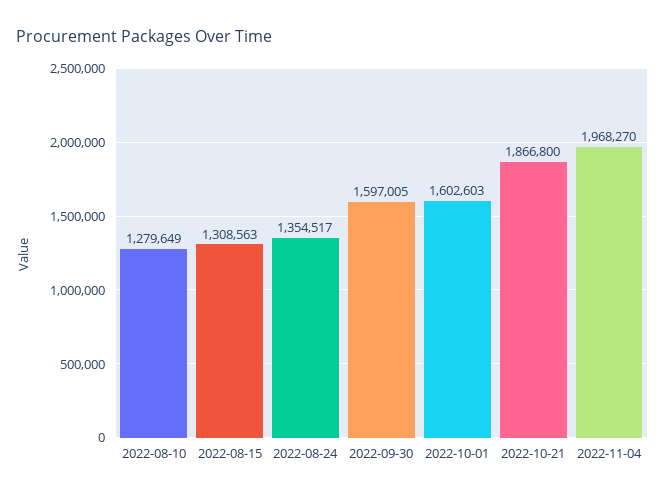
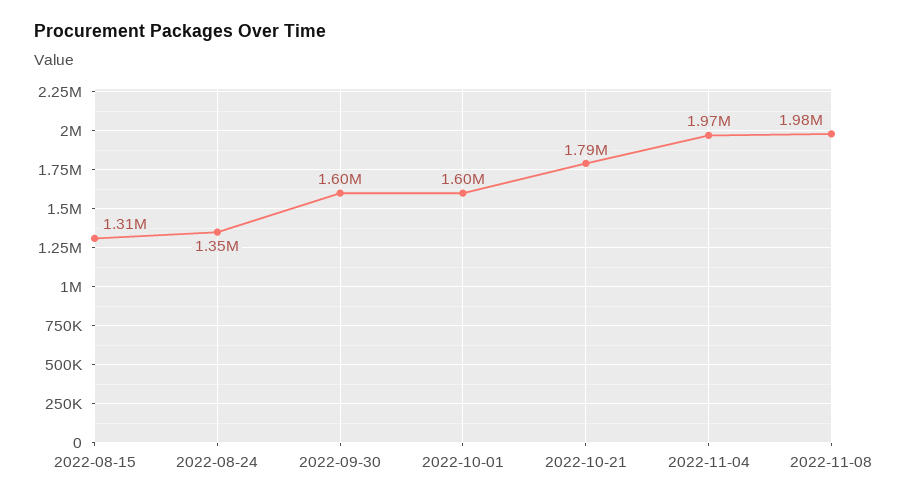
2022-08-10: 1279649 -> none
2022-10-21: 1866800 -> 1790000
2022-11-08: none -> 1980000

